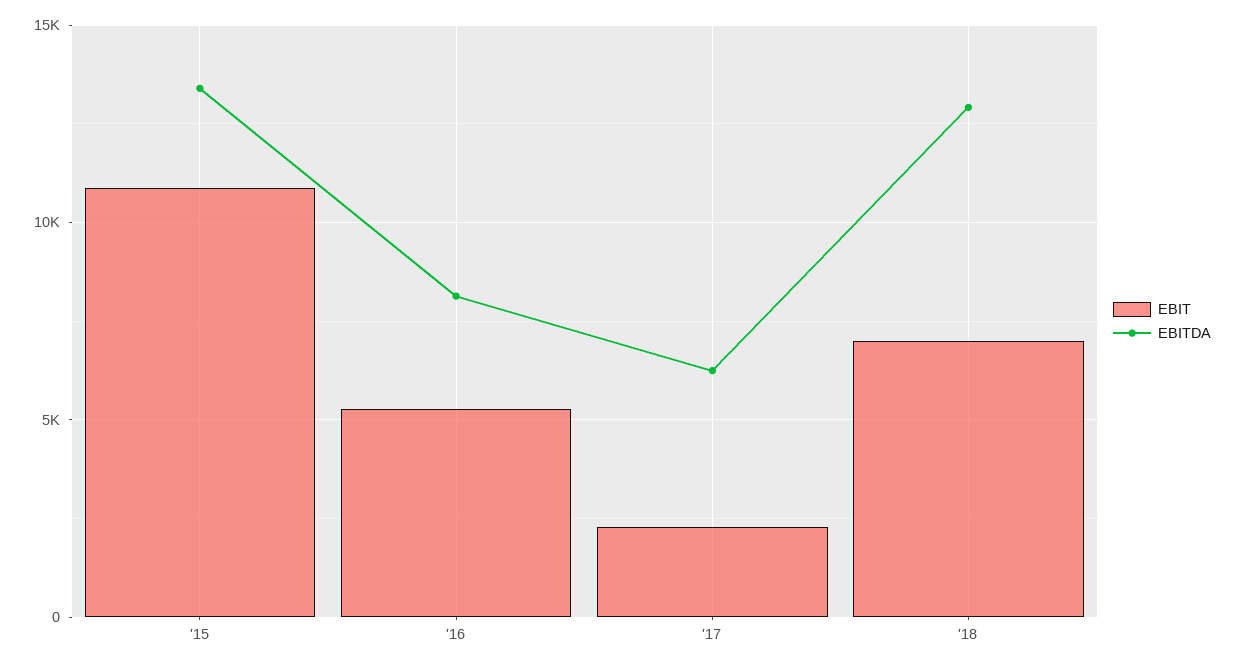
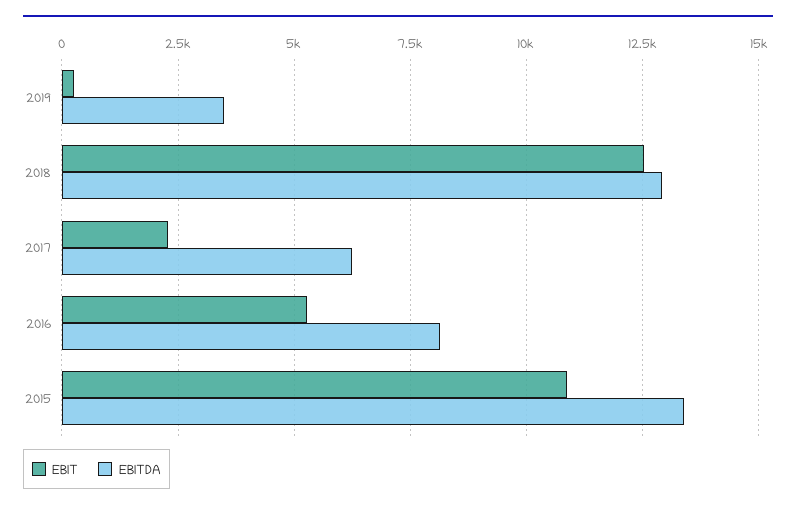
EBIT, '18: 7000 -> 12500
EBIT, 2019: none -> 250
EBITDA, 2019: none -> 3500

